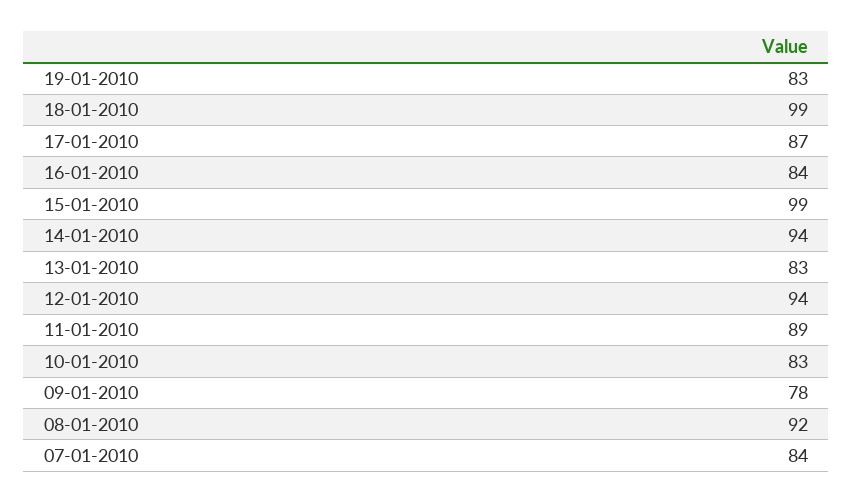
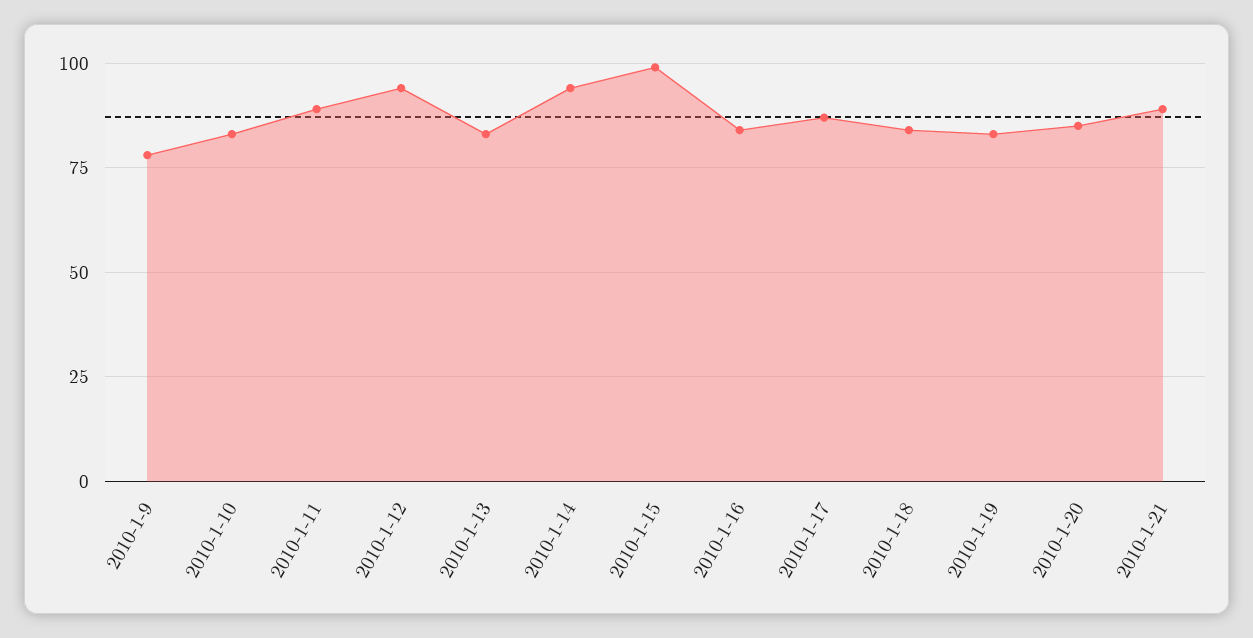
18-01-2010: 99 -> 85
08-01-2010: 92 -> none
07-01-2010: 84 -> none
2010-1-20: none -> 85
2010-1-21: none -> 90

